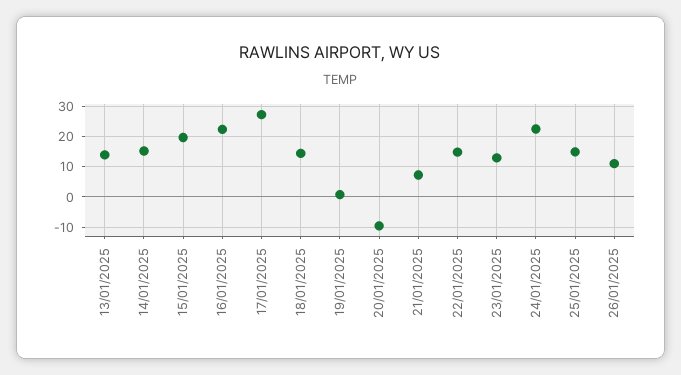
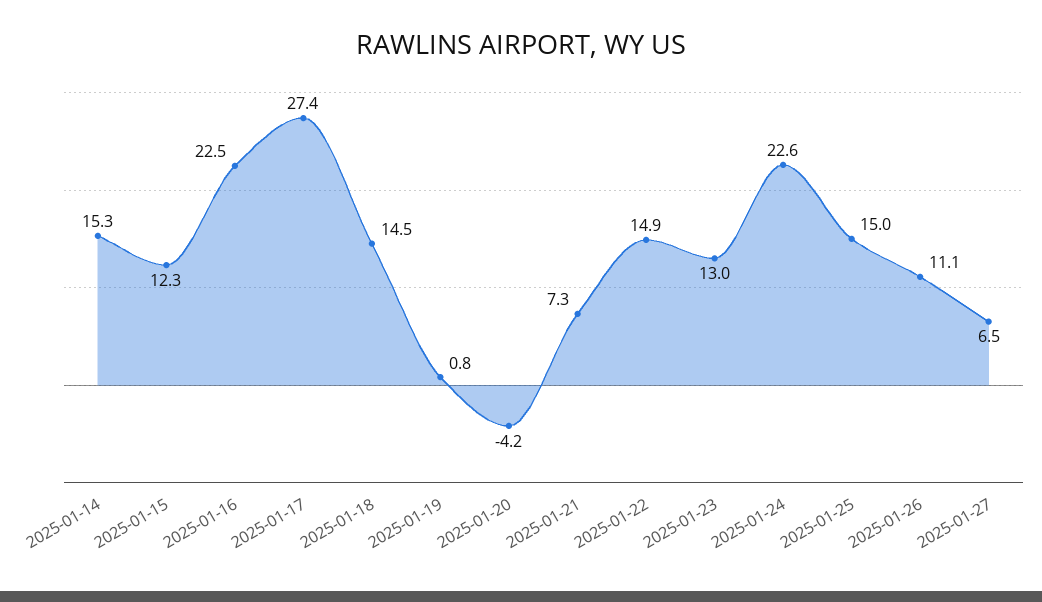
13/01/2025: 14 -> none
15/01/2025: 20 -> 12.3
20/01/2025: -10 -> -4.2
2025-01-27: none -> 6.5

